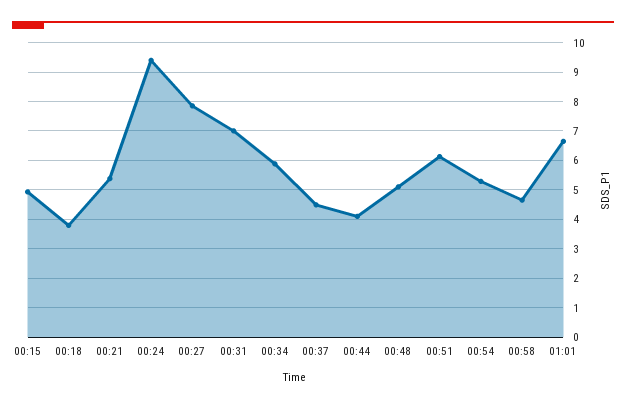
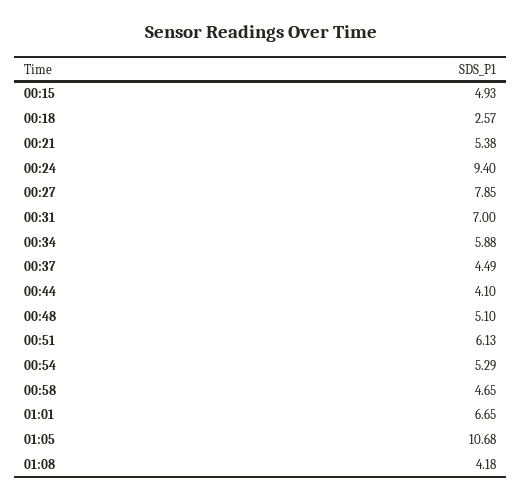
00:18: 3.75 -> 2.57
01:05: none -> 10.68
01:08: none -> 4.18

